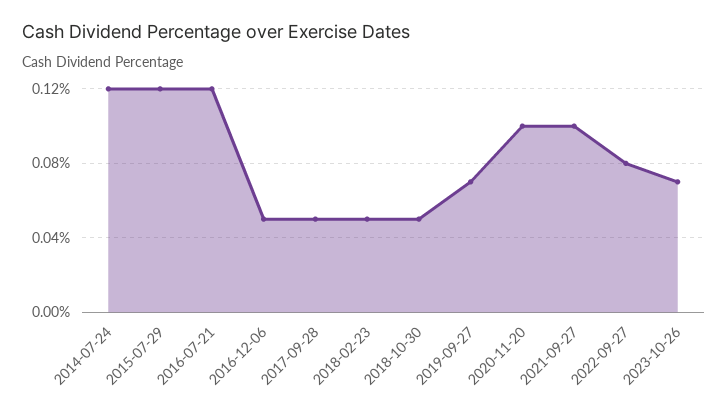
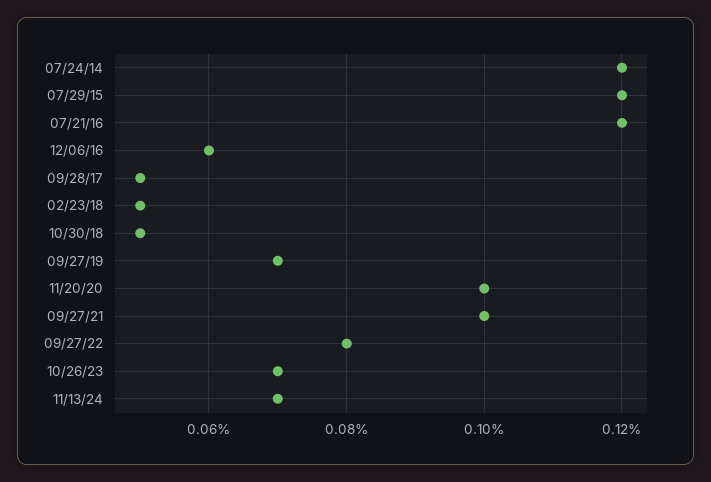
2016-12-06: 0.05 -> 0.06
11/13/24: none -> 0.07

